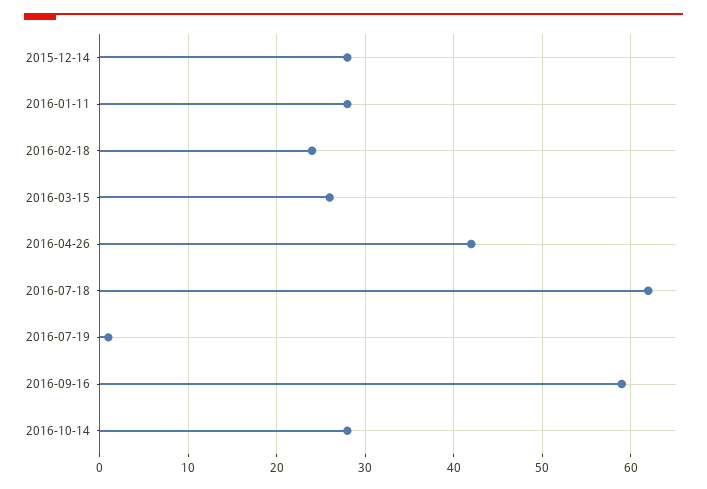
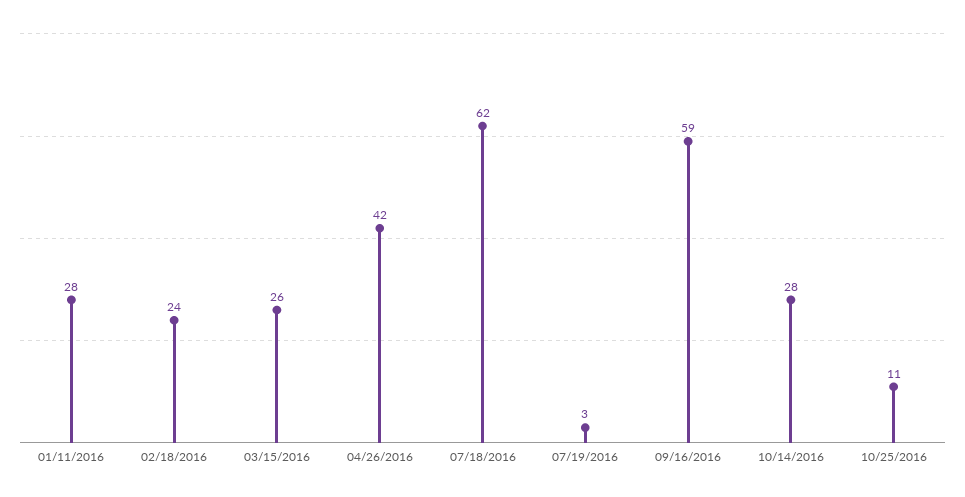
2015-12-14: 28 -> none
2016-07-19: 1 -> 3
10/25/2016: none -> 11

